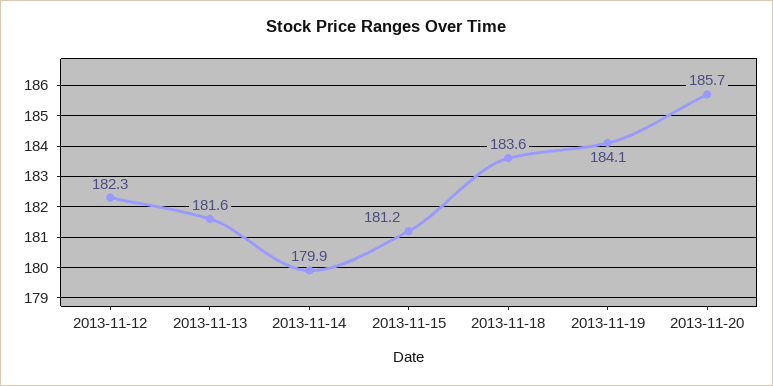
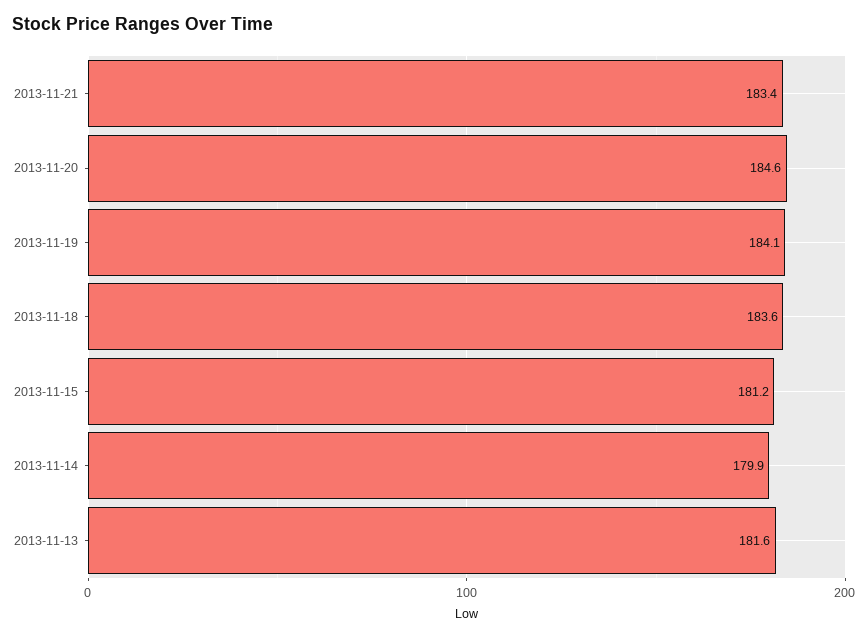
2013-11-12: 182.3 -> none
2013-11-20: 185.7 -> 184.6
2013-11-21: none -> 183.4

